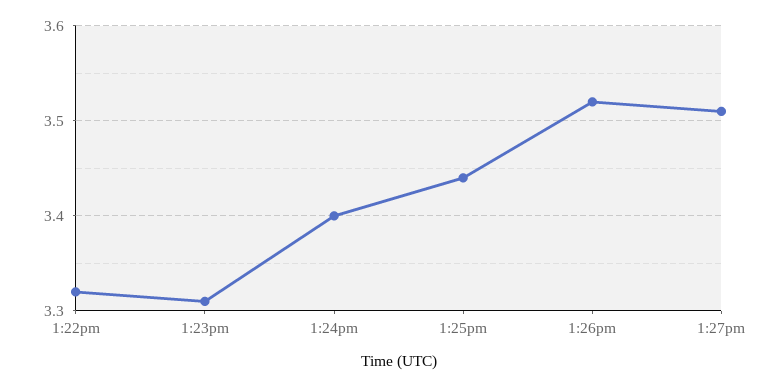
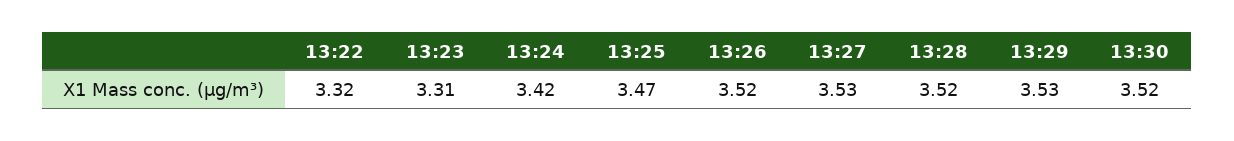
1:24pm: 3.4 -> 3.42
1:25pm: 3.44 -> 3.47
1:27pm: 3.51 -> 3.53
13:28: none -> 3.52
13:29: none -> 3.53
13:30: none -> 3.52

